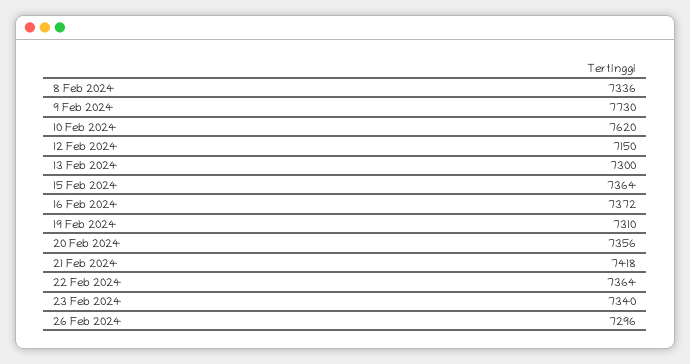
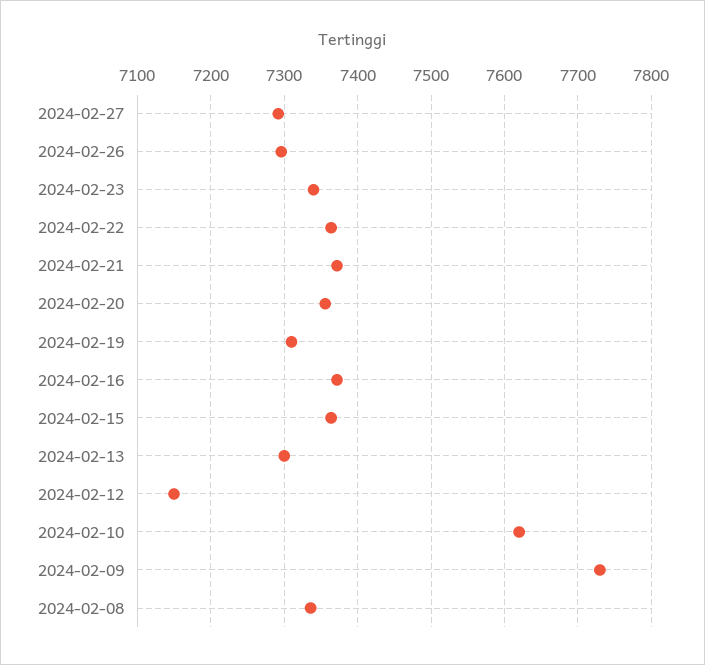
21 Feb 2024: 7418 -> 7370
2024-02-27: none -> 7290

